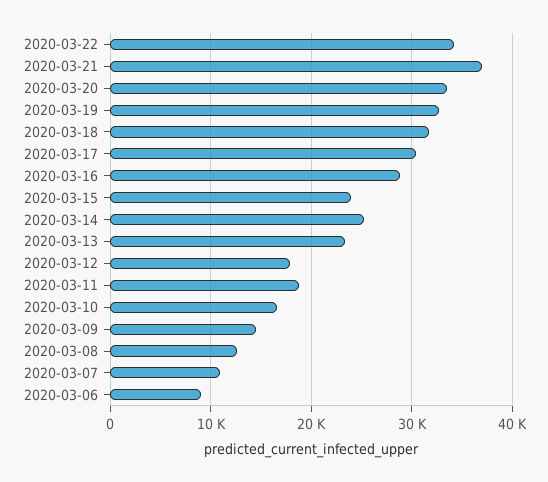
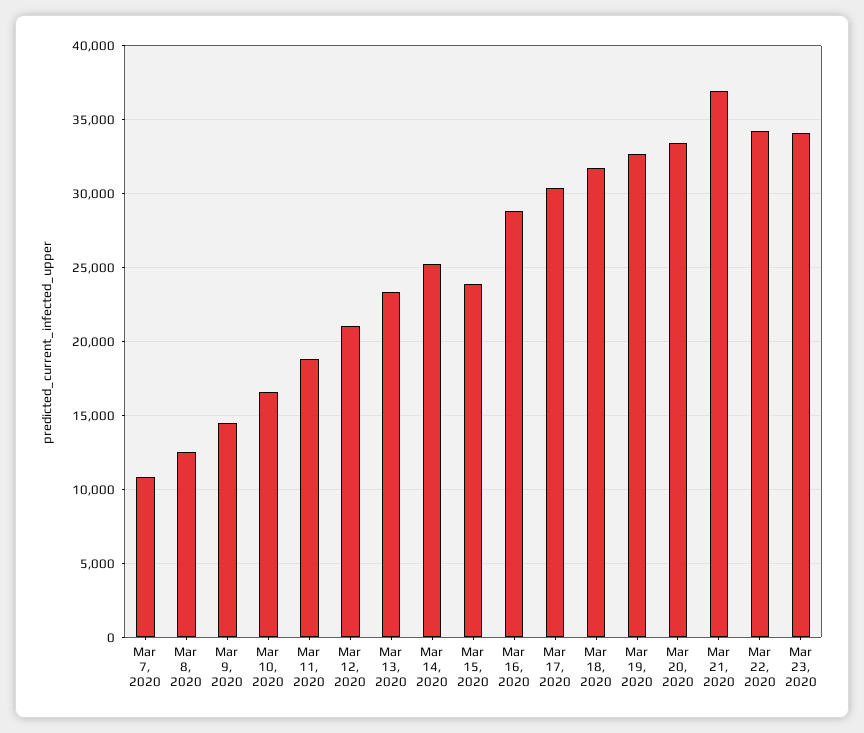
2020-03-12: 18000 -> 21000
2020-03-06: 9000 -> none
Mar 23, 2020: none -> 34000

